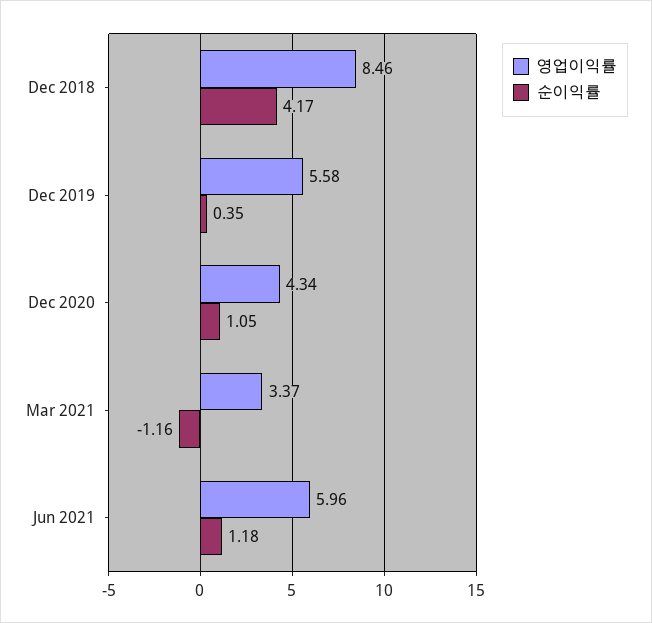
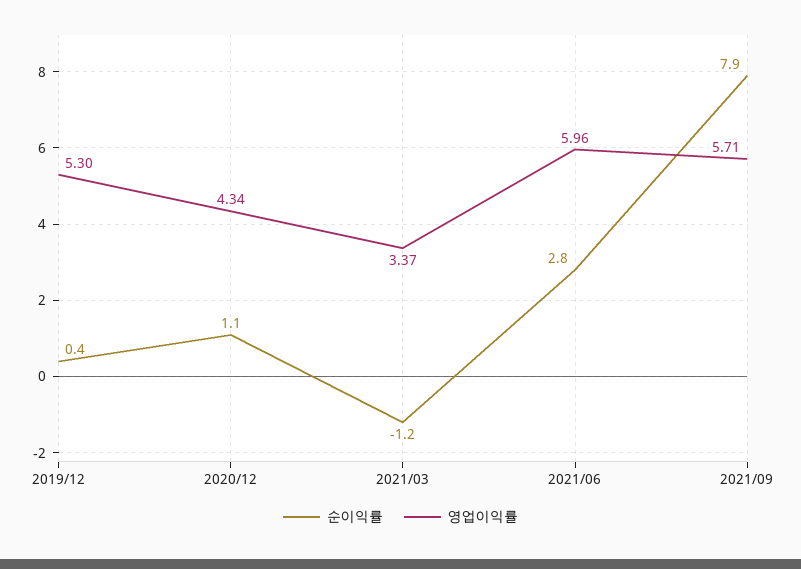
영업이익률, Dec 2018: 8.46 -> none
순이익률, Dec 2018: 4.17 -> none
영업이익률, Dec 2019: 5.58 -> 5.3
순이익률, Jun 2021: 1.18 -> 2.8
순이익률, 2021/09: none -> 7.9
영업이익률, 2021/09: none -> 5.71

